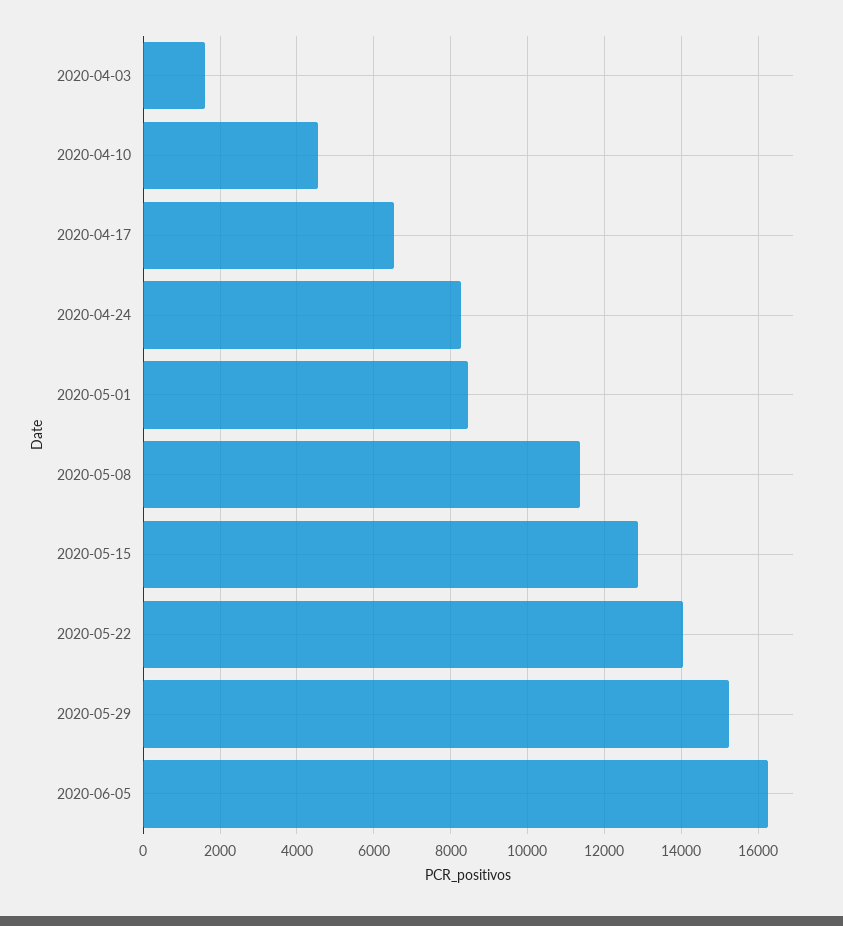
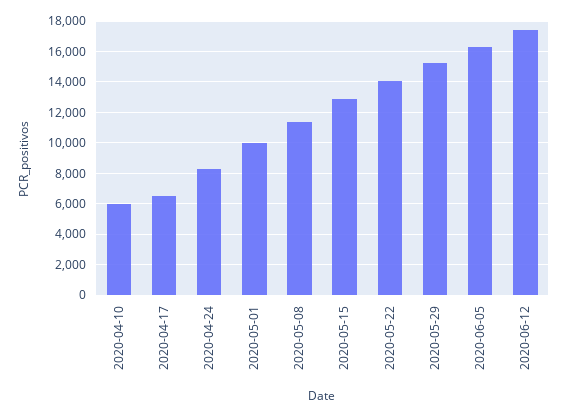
2020-04-03: 1600 -> none
2020-04-10: 4600 -> 6000
2020-05-01: 8400 -> 10000
2020-06-12: none -> 17500

